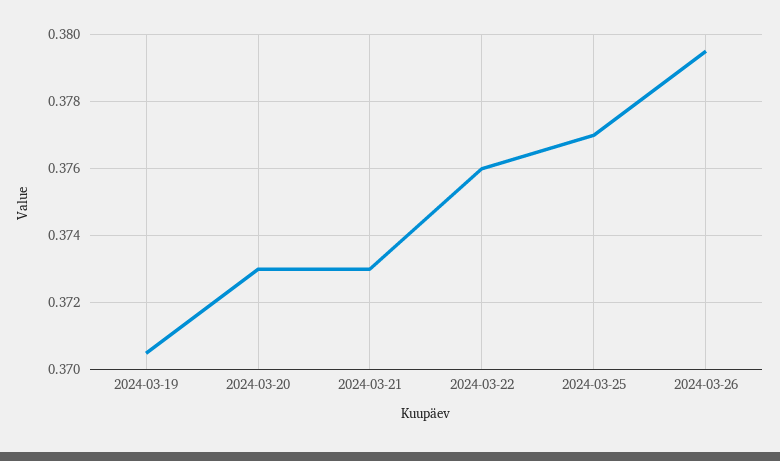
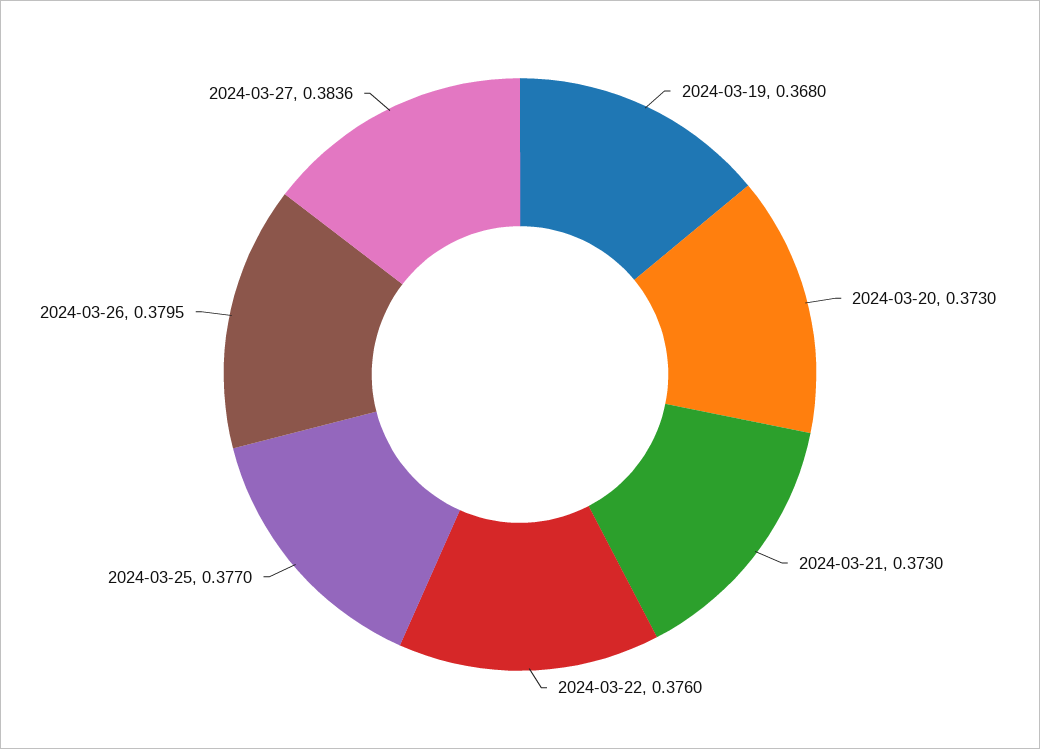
2024-03-19: 0.3705 -> 0.368
2024-03-27: none -> 0.3836

